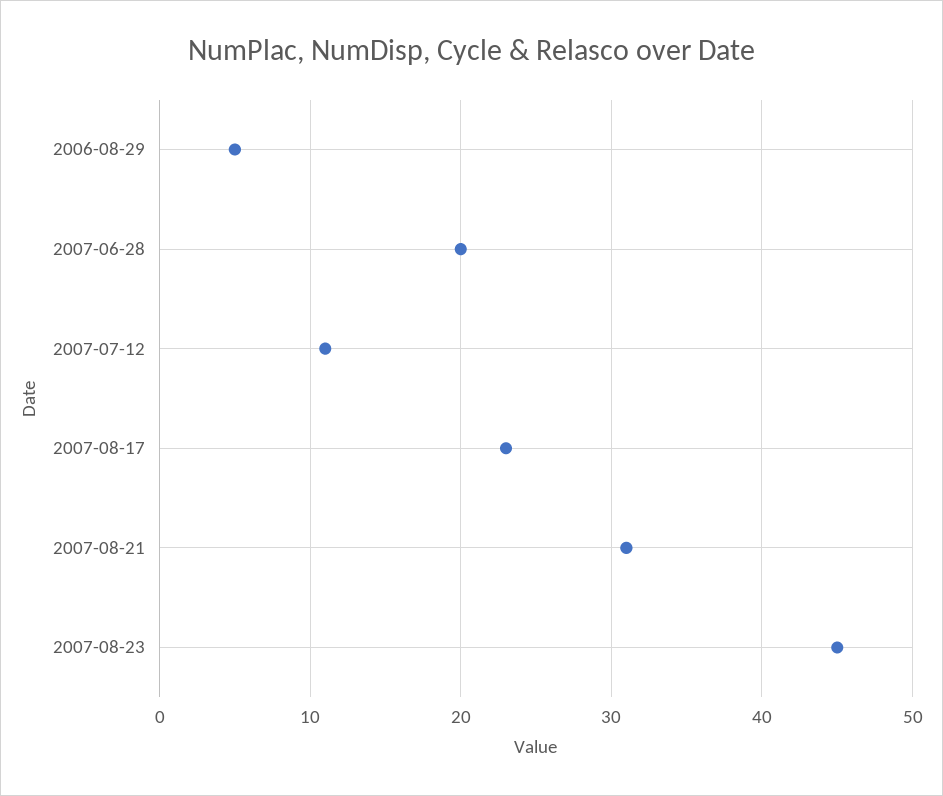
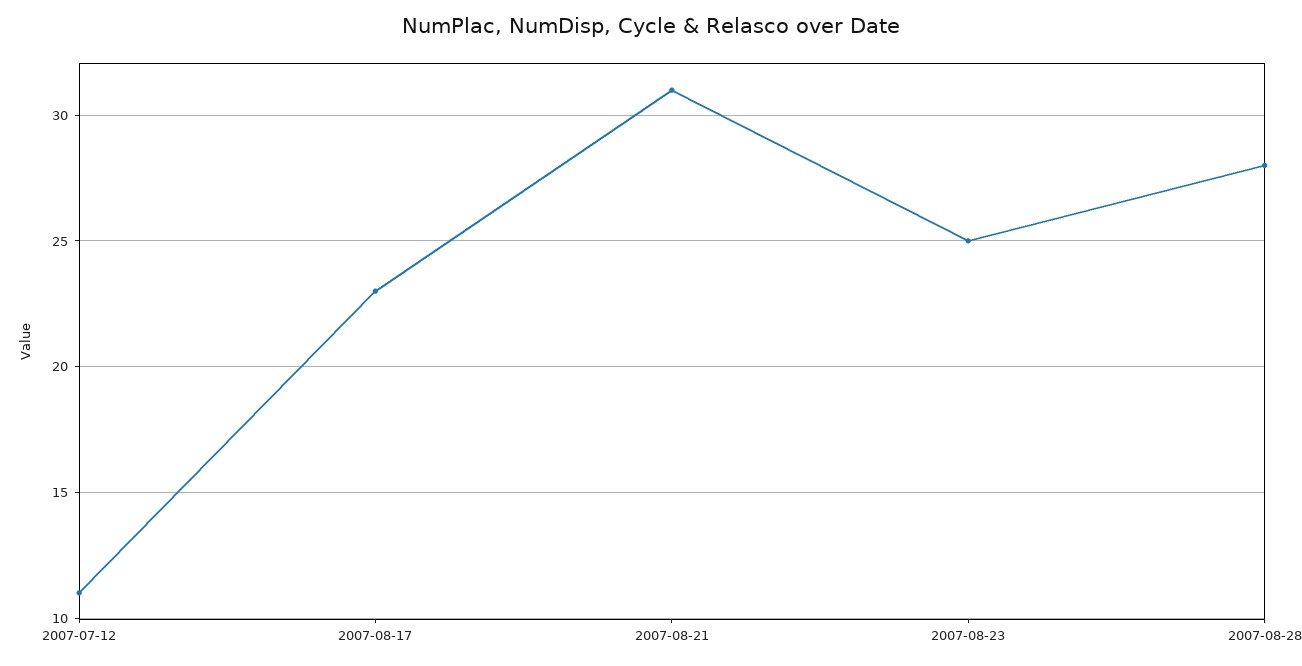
2006-08-29: 5 -> none
2007-06-28: 20 -> none
2007-08-23: 45 -> 25
2007-08-28: none -> 28

